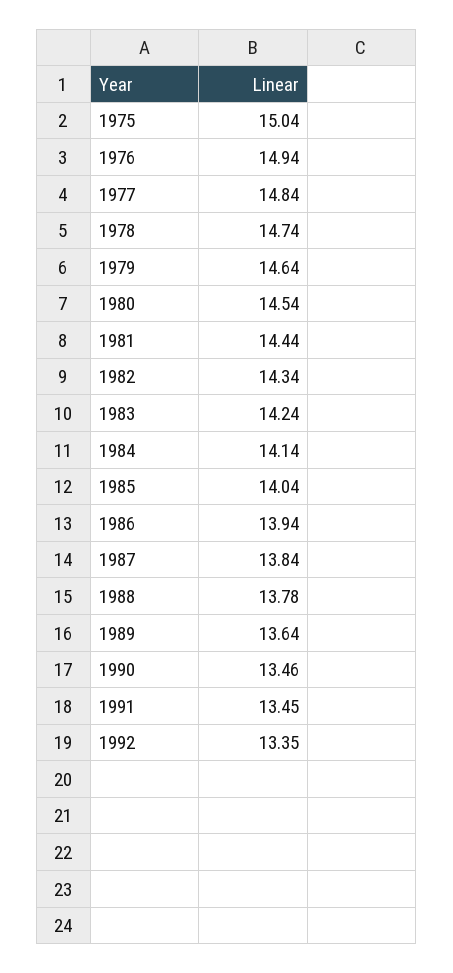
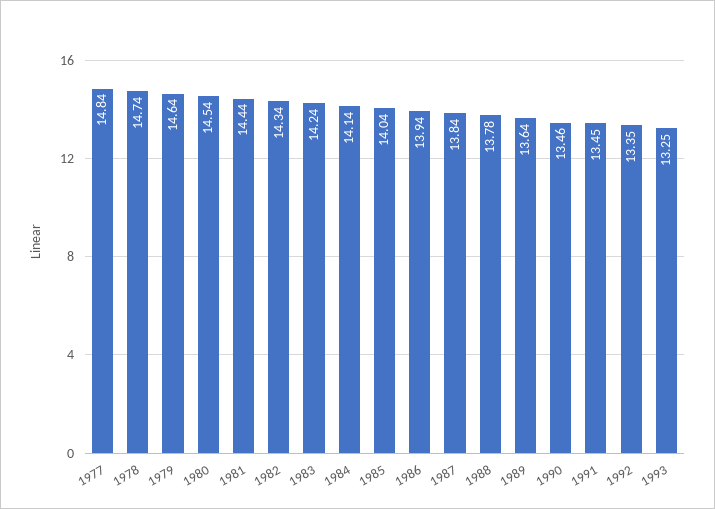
1975: 15.04 -> none
1976: 14.94 -> none
1993: none -> 13.25

